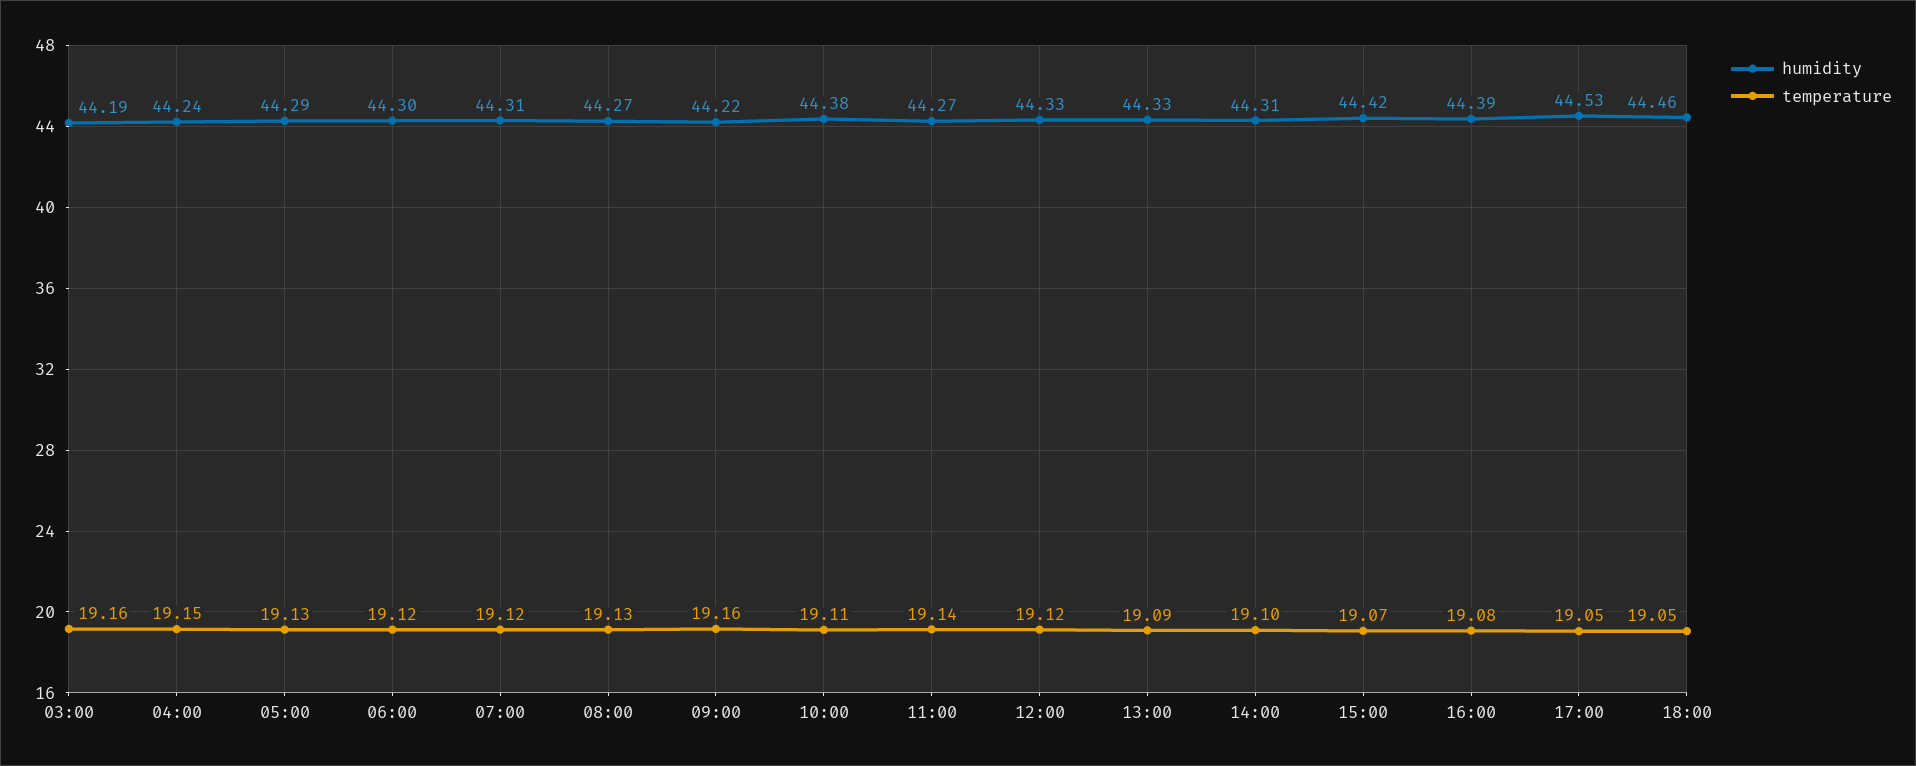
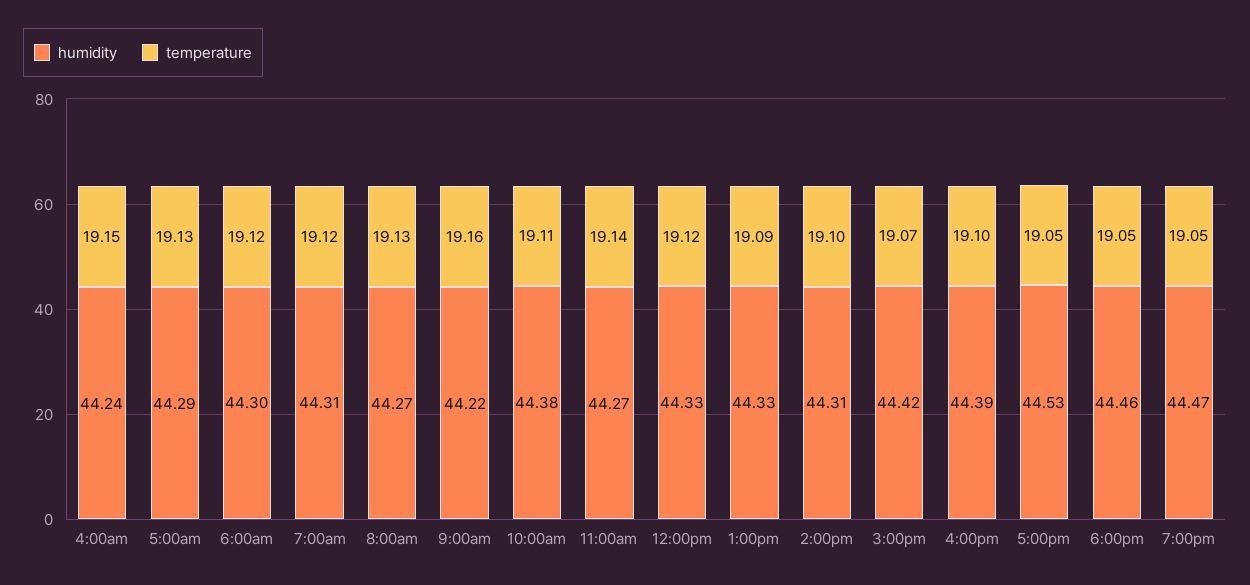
humidity, 03:00: 44.19 -> none
temperature, 03:00: 19.16 -> none
temperature, 16:00: 19.08 -> 19.1
humidity, 7:00pm: none -> 44.47
temperature, 7:00pm: none -> 19.05

